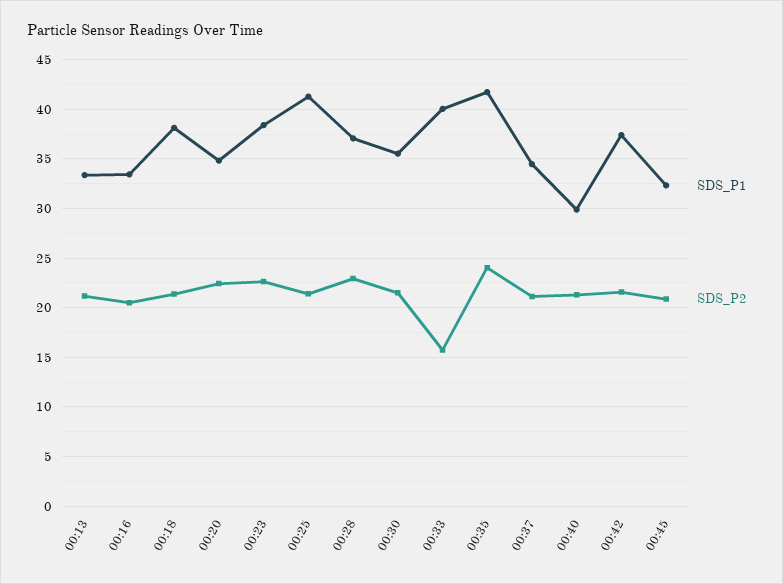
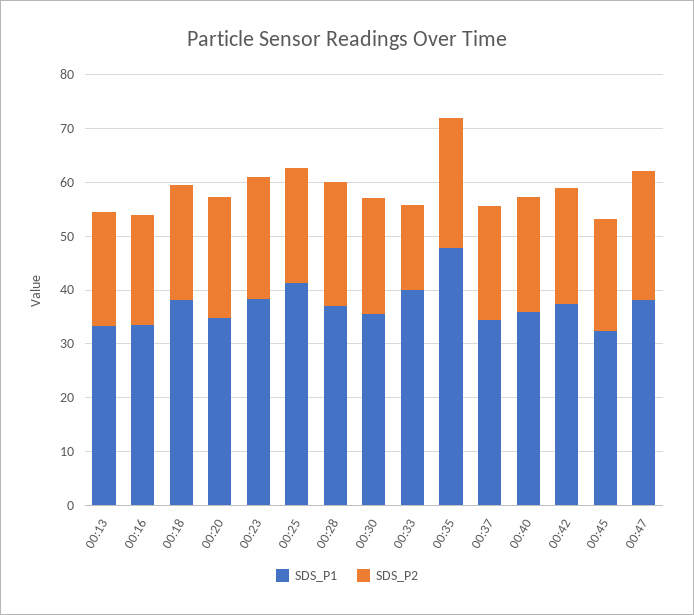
SDS_P1, 00:35: 42 -> 48
SDS_P1, 00:40: 30 -> 36
SDS_P1, 00:47: none -> 38
SDS_P2, 00:47: none -> 24

